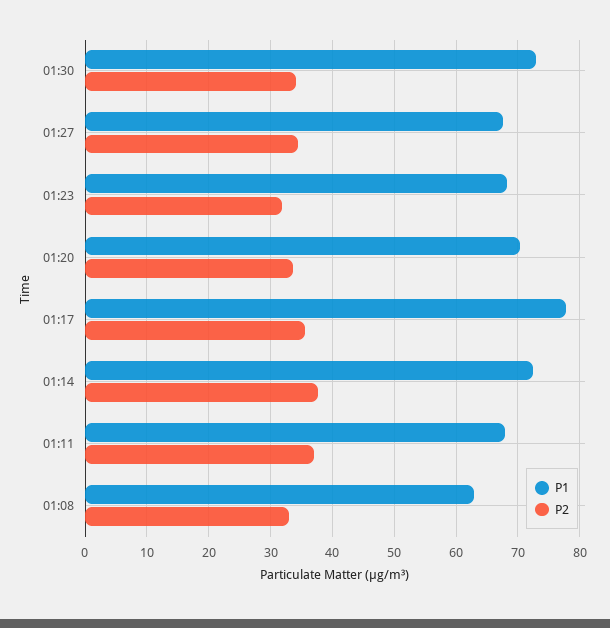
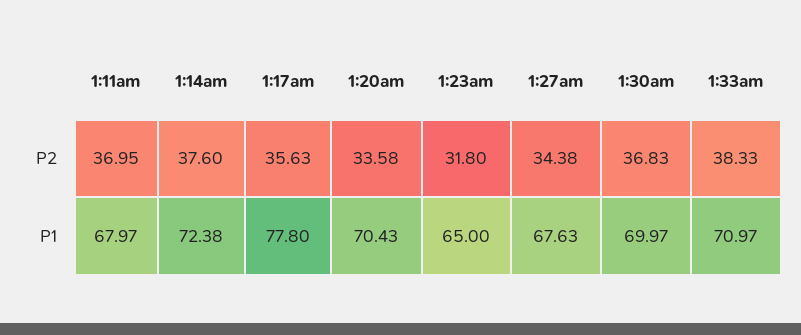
P1, 01:30: 73 -> 69.97
P2, 01:30: 34 -> 36.83
P1, 01:23: 68 -> 65
P1, 01:08: 63 -> none
P2, 01:08: 33 -> none
P2, 1:33am: none -> 38.33
P1, 1:33am: none -> 70.97

